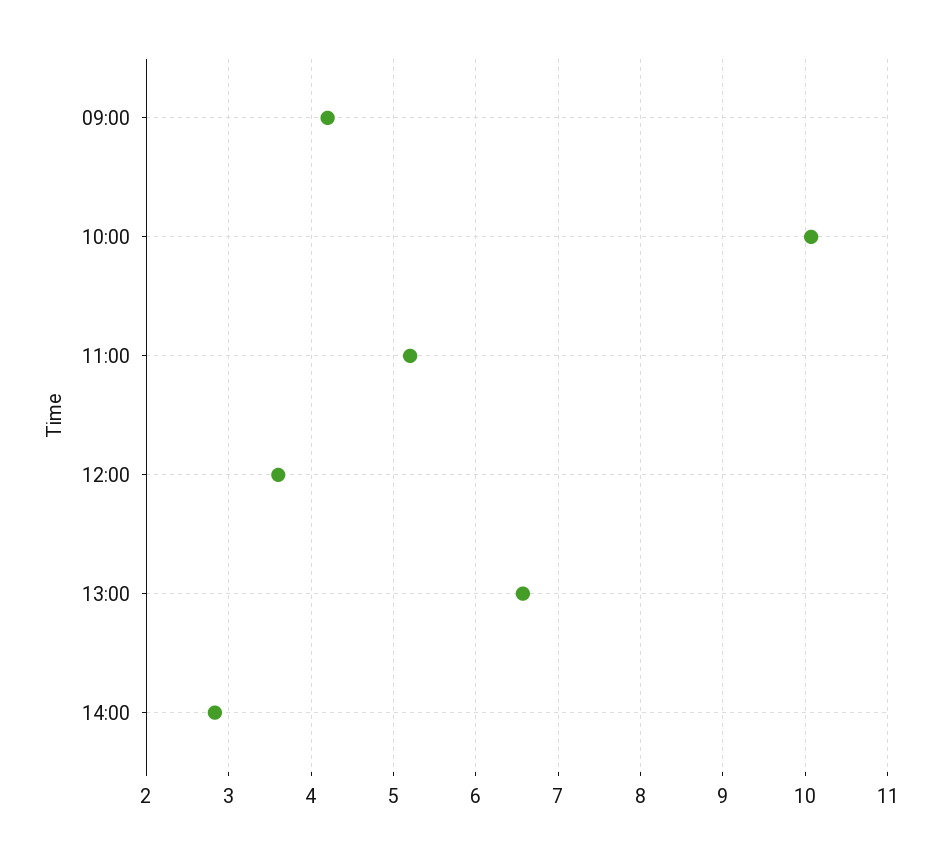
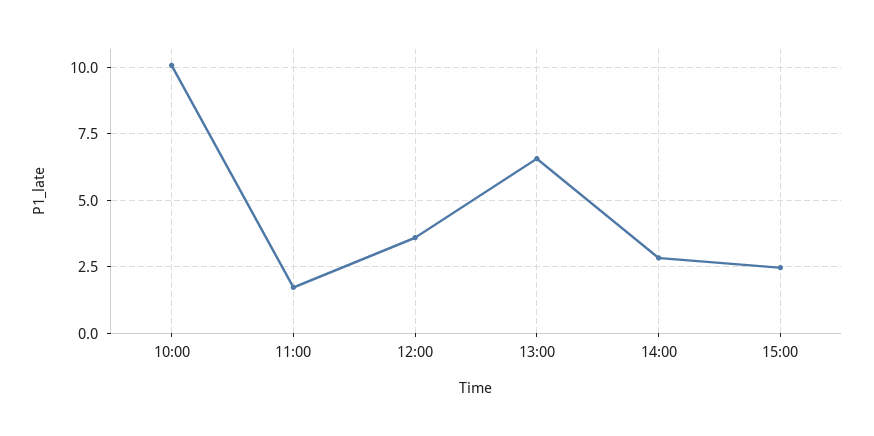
09:00: 4.2 -> none
11:00: 5.2 -> 1.75
15:00: none -> 2.5

